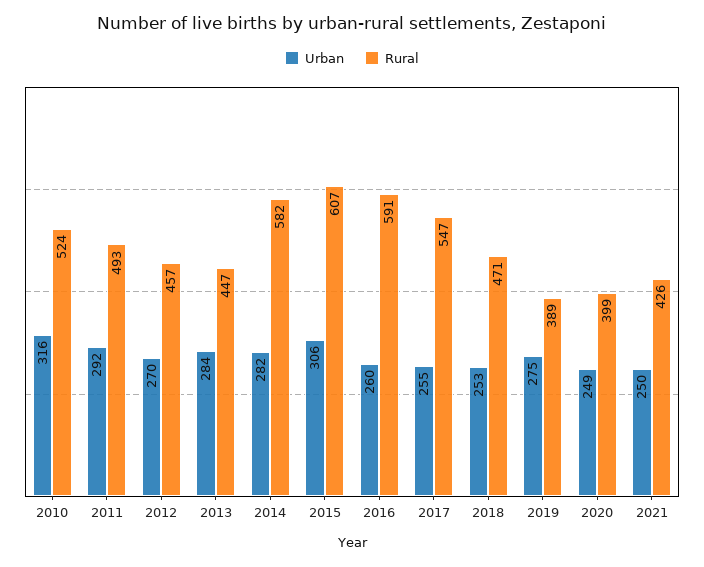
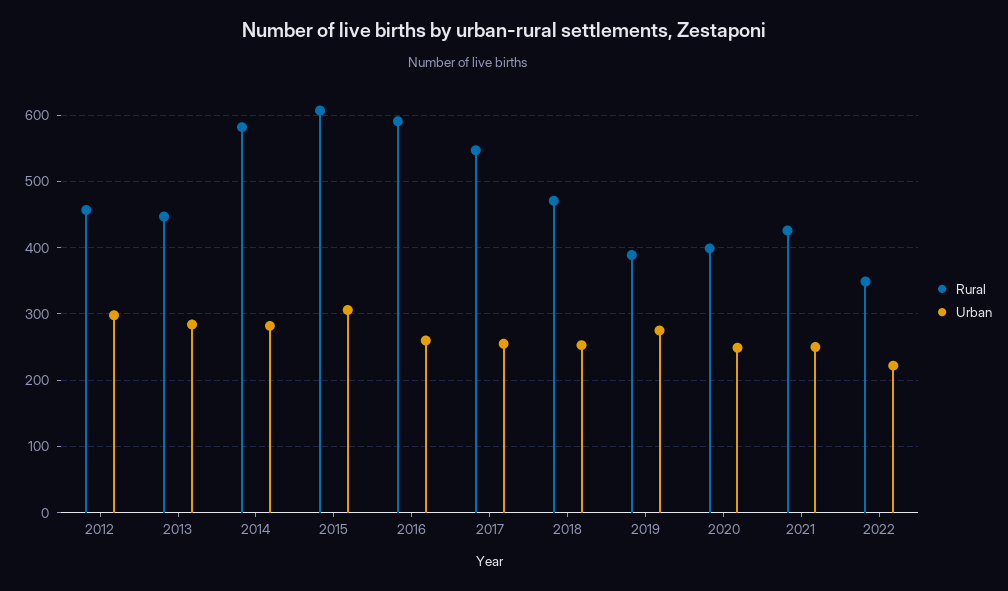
Urban, 2010: 316 -> none
Rural, 2010: 524 -> none
Urban, 2011: 292 -> none
Rural, 2011: 493 -> none
Urban, 2012: 270 -> 300
Rural, 2022: none -> 350
Urban, 2022: none -> 220

